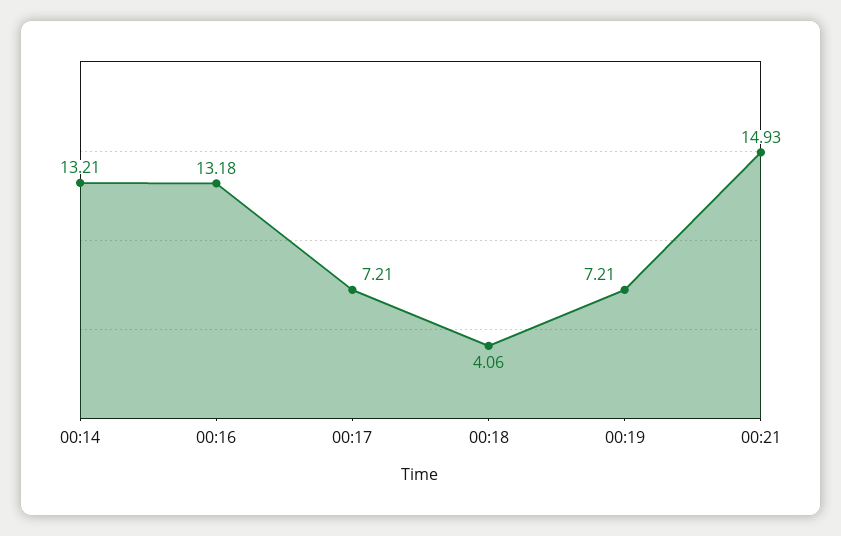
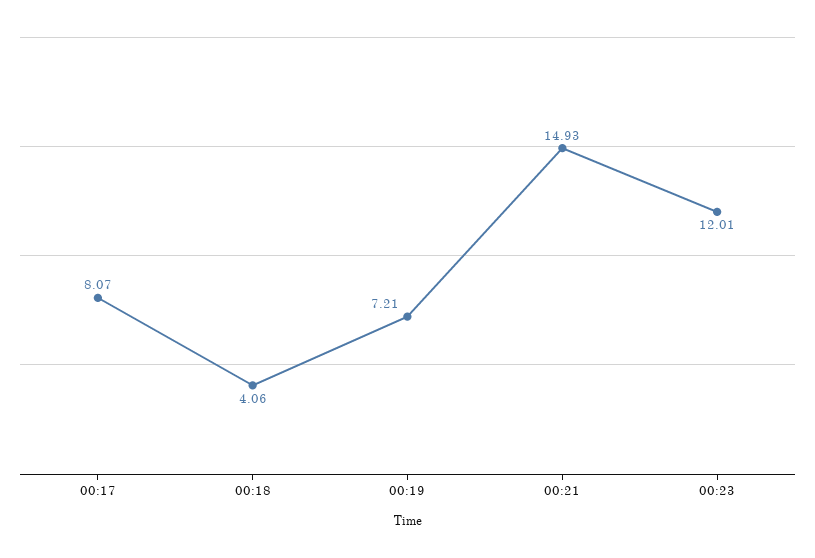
00:14: 13.21 -> none
00:16: 13.18 -> none
00:17: 7.21 -> 8.07
00:23: none -> 12.01

